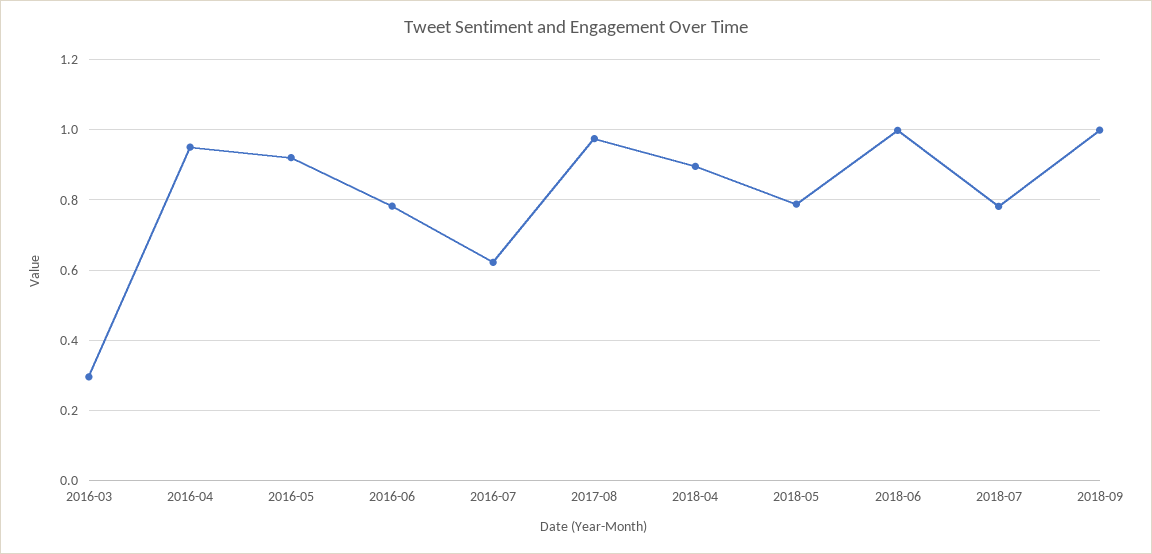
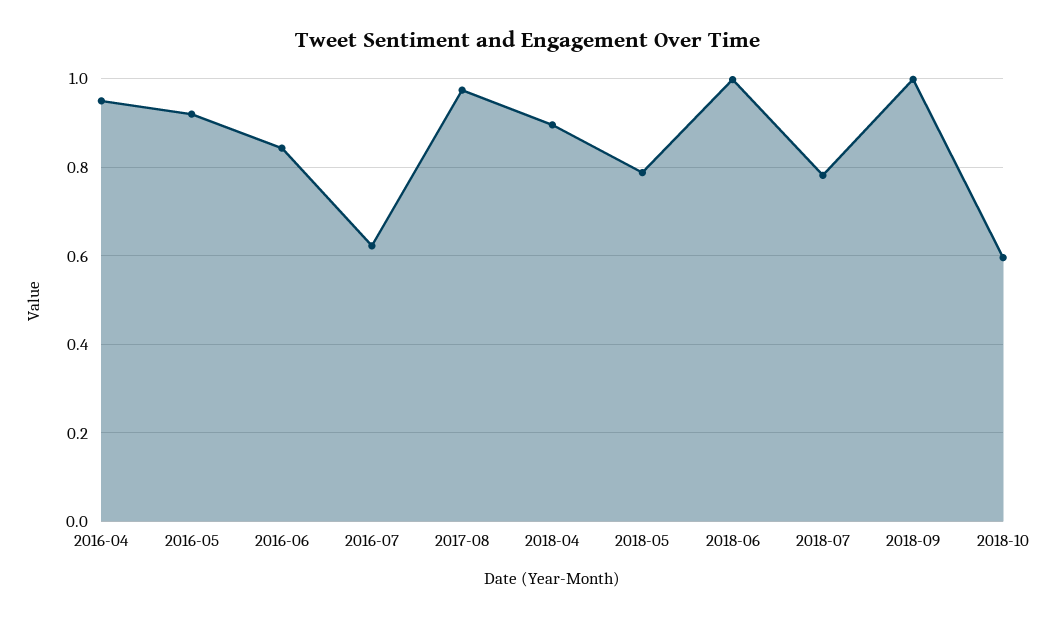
2016-03: 0.3 -> none
2016-06: 0.78 -> 0.84
2018-10: none -> 0.6

